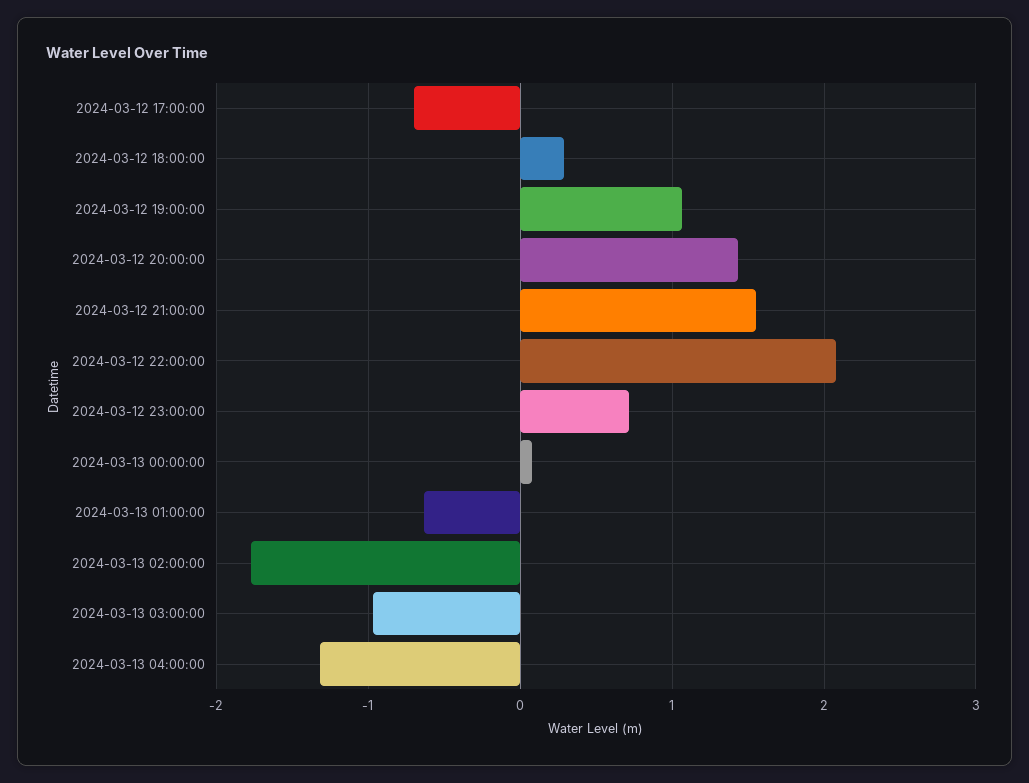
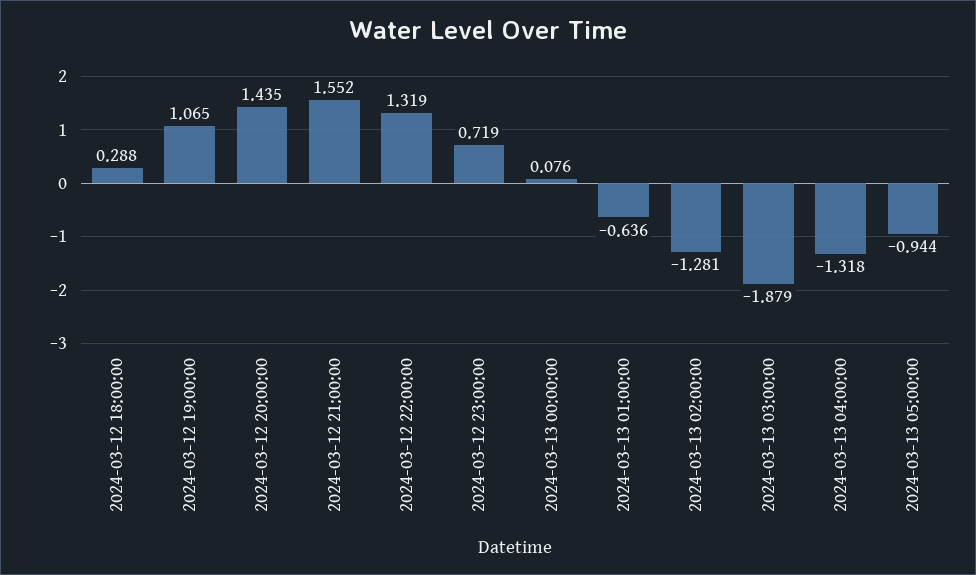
2024-03-12 17:00:00: -0.7 -> none
2024-03-12 22:00:00: 2.1 -> 1.319
2024-03-13 02:00:00: -1.8 -> -1.281
2024-03-13 03:00:00: -1 -> -1.879
2024-03-13 05:00:00: none -> -0.944

